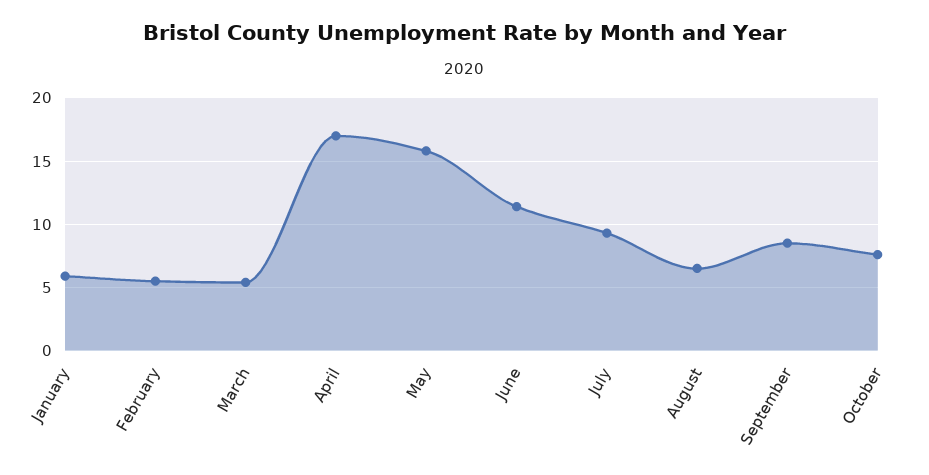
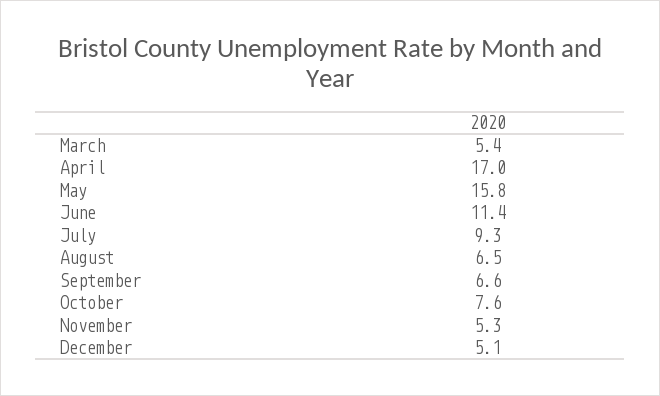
January: 6 -> none
February: 5.5 -> none
September: 8.5 -> 6.6
November: none -> 5.3
December: none -> 5.1

